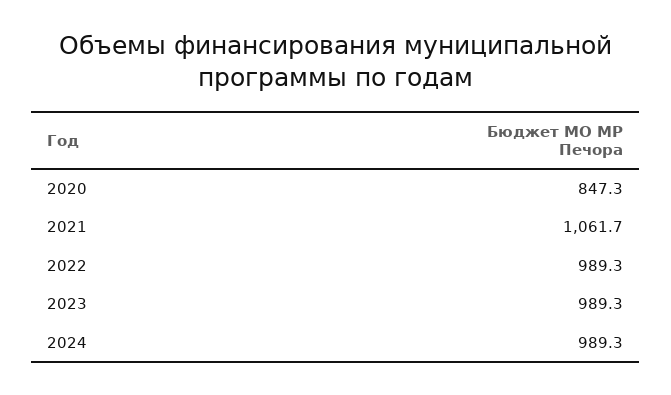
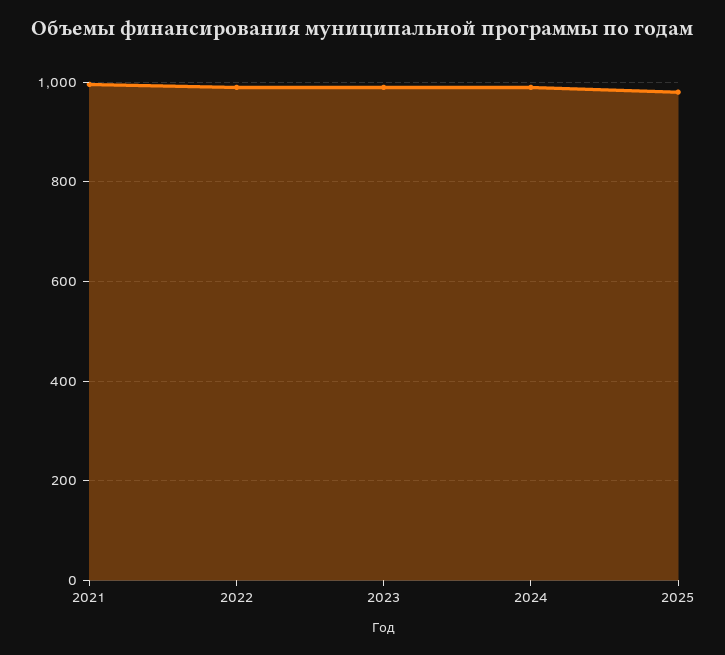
2020: 847.3 -> none
2021: 1061.7 -> 1000
2025: none -> 980

